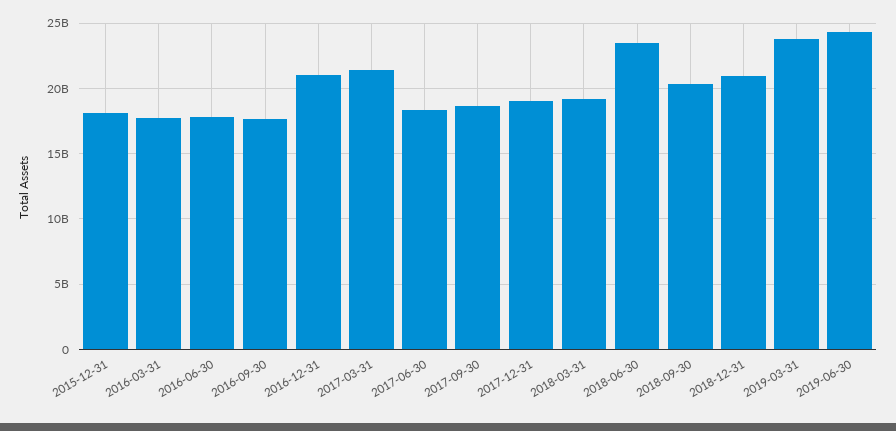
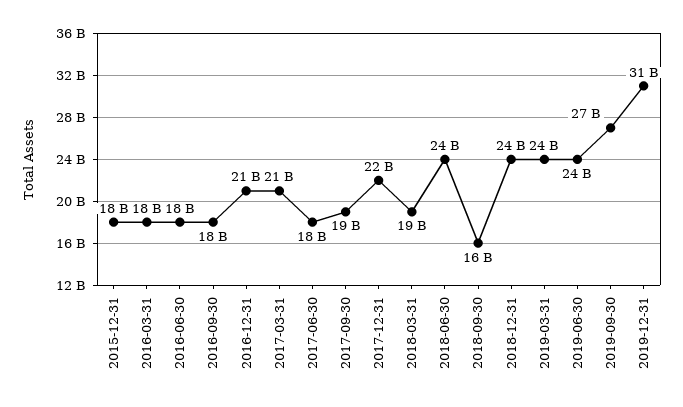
2017-12-31: 19000000000 -> 22000000000
2018-09-30: 20500000000 -> 16000000000
2018-12-31: 21000000000 -> 24000000000
2019-09-30: none -> 27000000000
2019-12-31: none -> 31000000000

